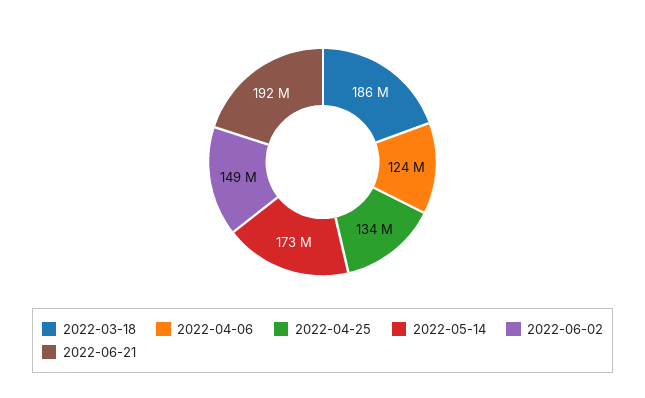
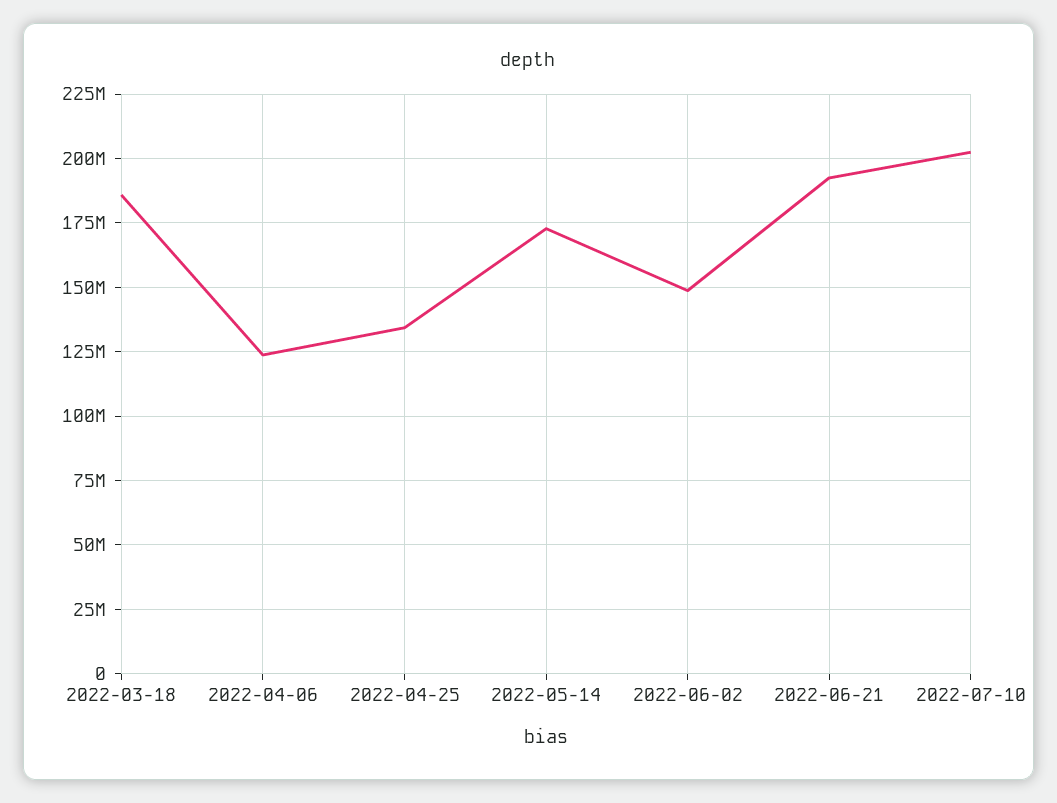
2022-07-10: none -> 202500000

